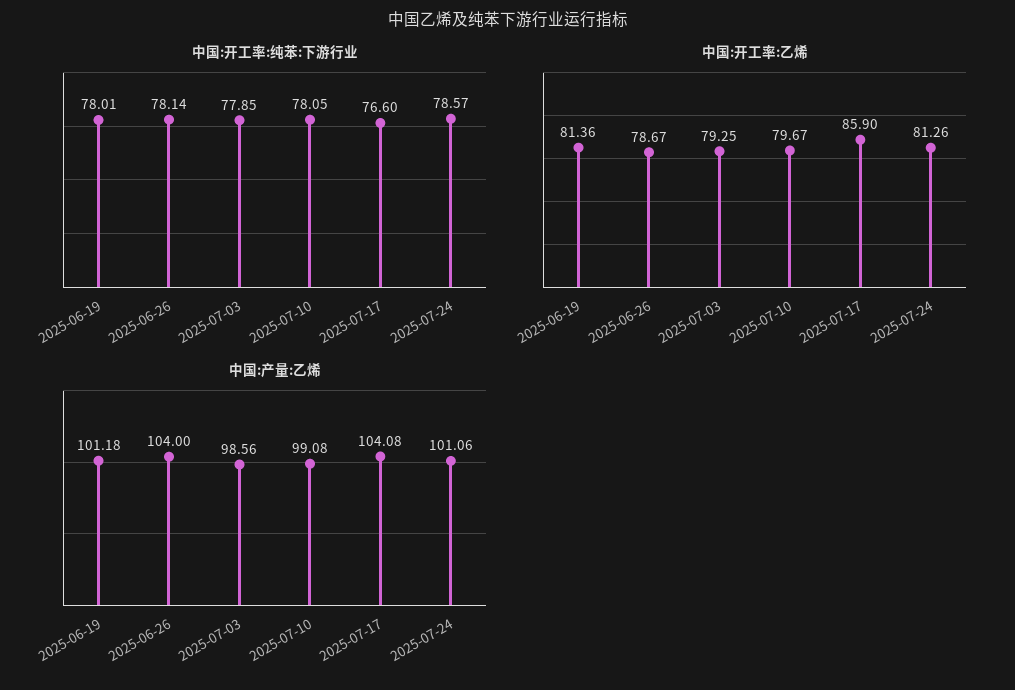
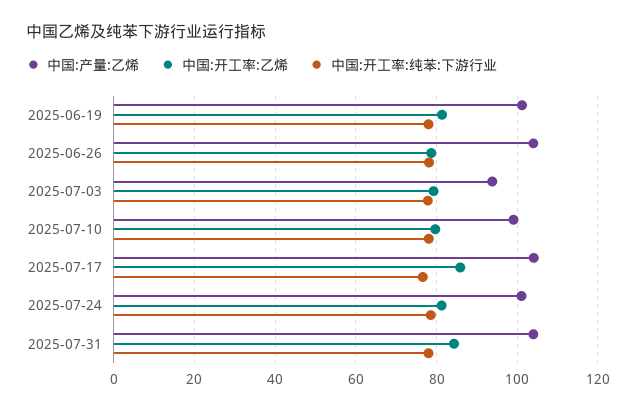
中国:产量:乙烯, 2025-07-03: 98.56 -> 94
中国:产量:乙烯, 2025-07-31: none -> 104
中国:开工率:乙烯, 2025-07-31: none -> 84
中国:开工率:纯苯:下游行业, 2025-07-31: none -> 78

